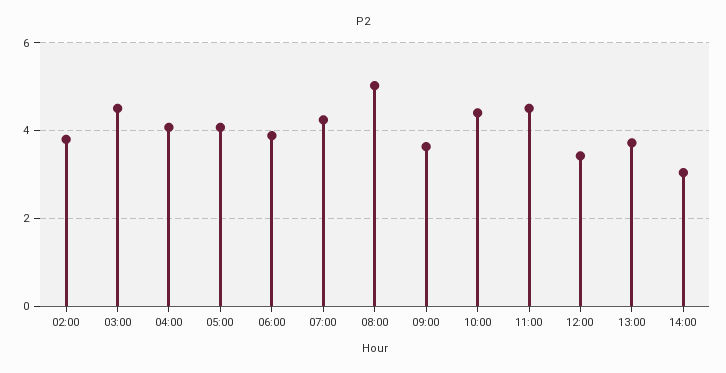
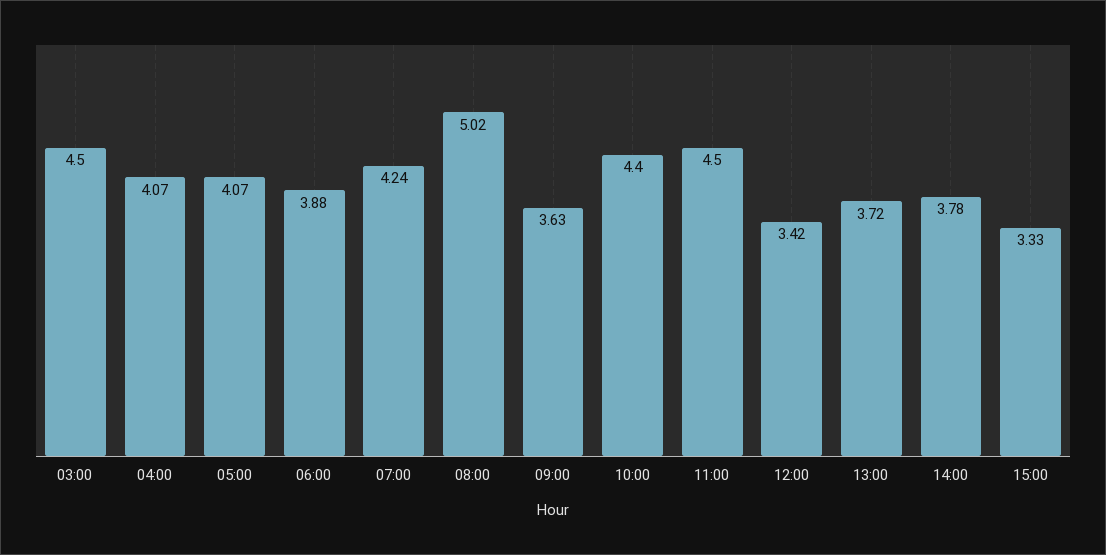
02:00: 3.8 -> none
14:00: 3 -> 3.78
15:00: none -> 3.33

